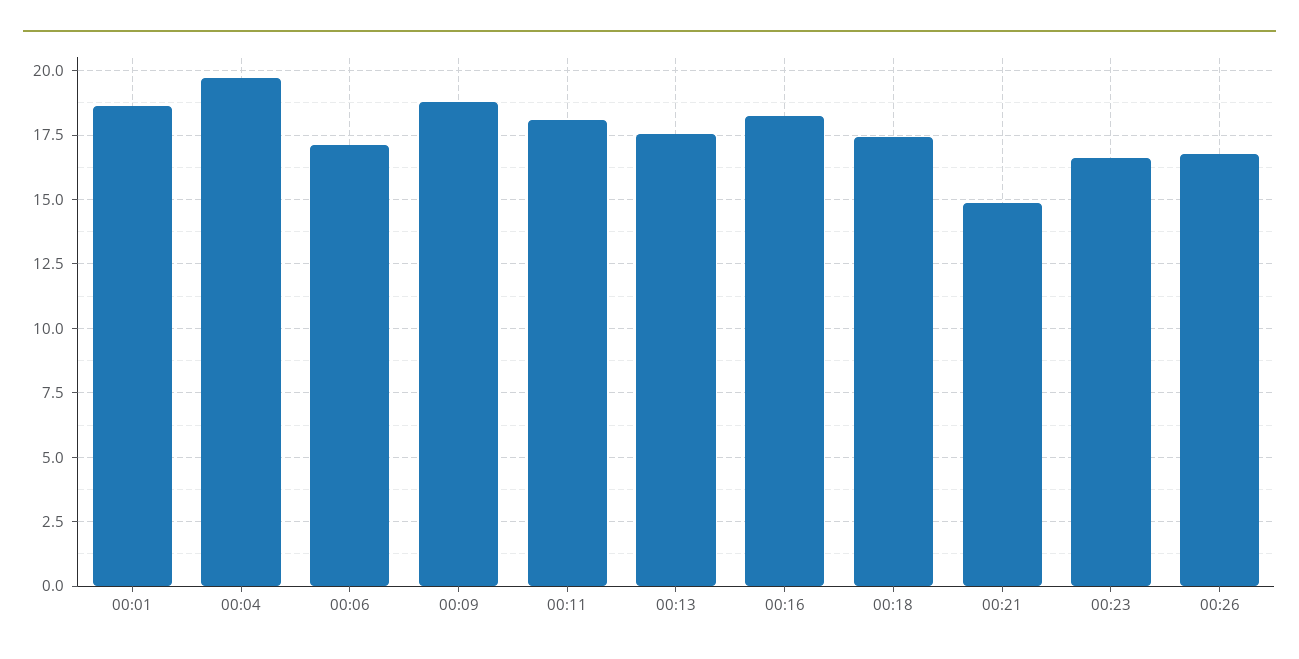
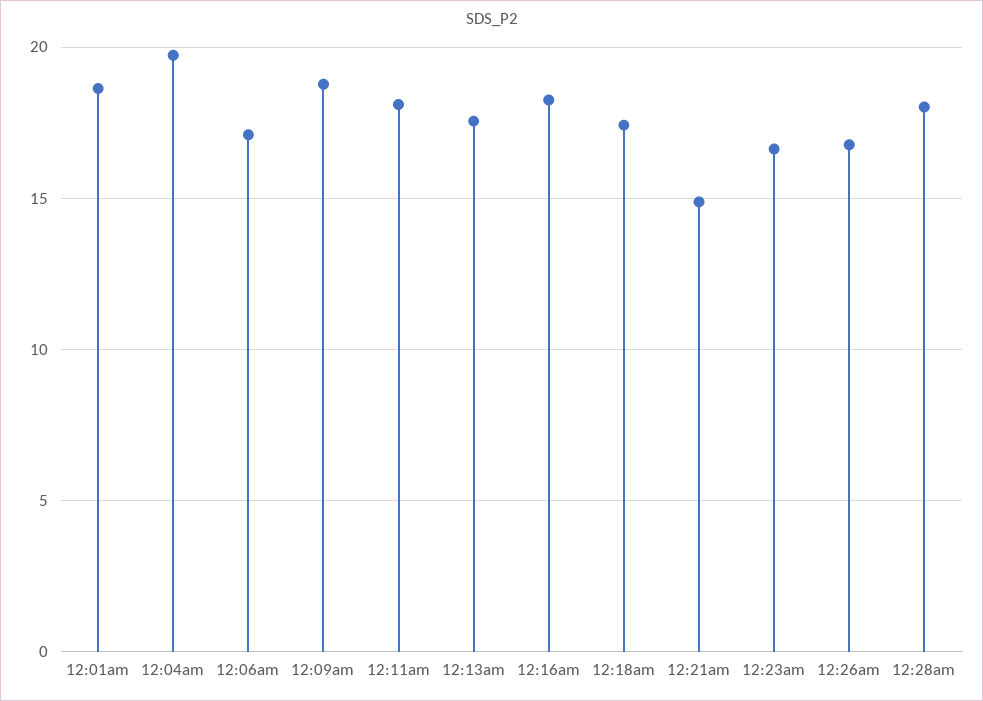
12:28am: none -> 18

